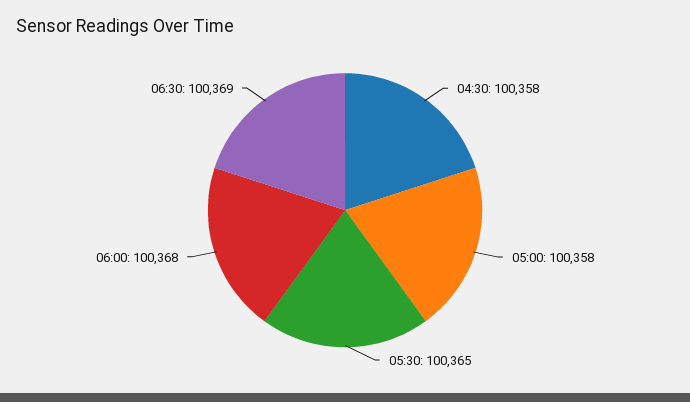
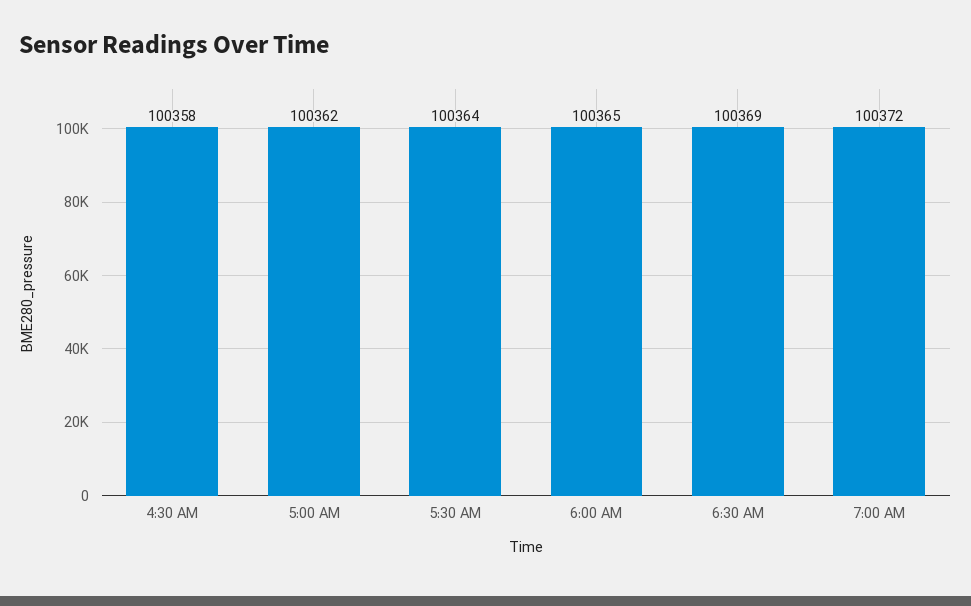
05:00: 100358 -> 100362
05:30: 100365 -> 100364
06:00: 100368 -> 100365
7:00 AM: none -> 100372

